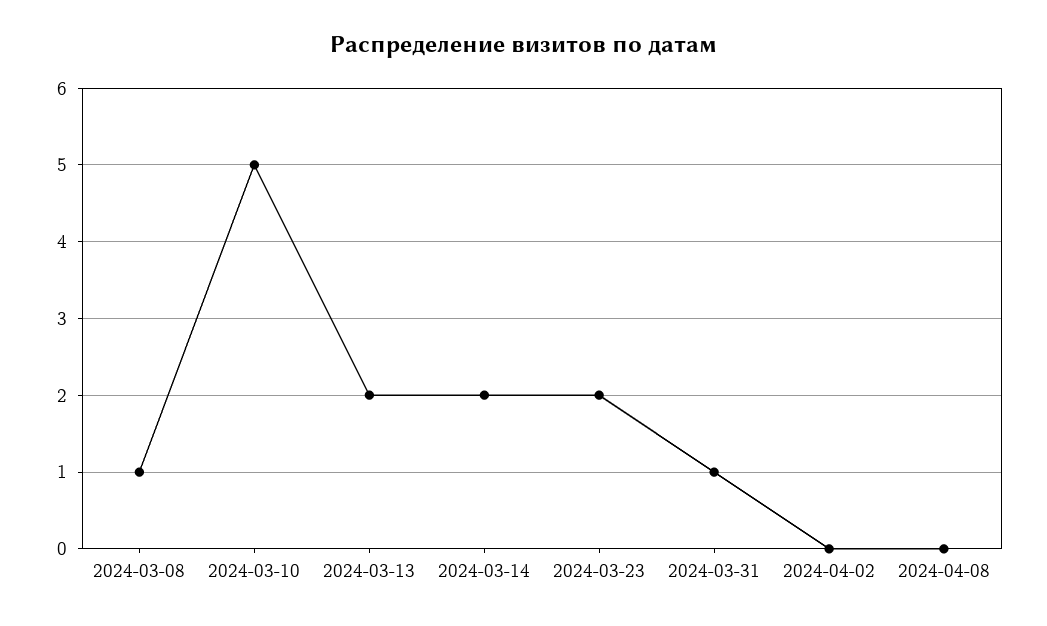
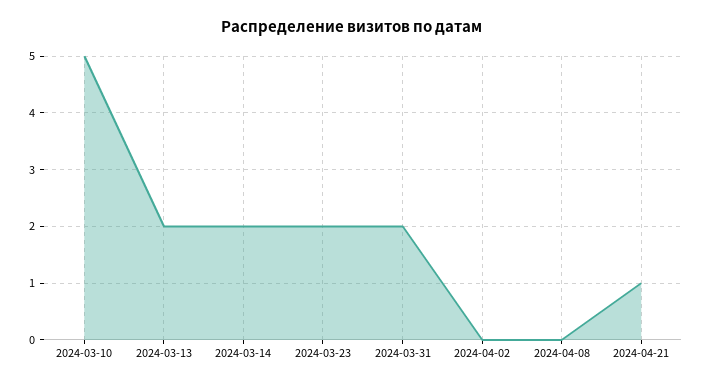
2024-03-08: 1 -> none
2024-03-31: 1 -> 2
2024-04-21: none -> 1

